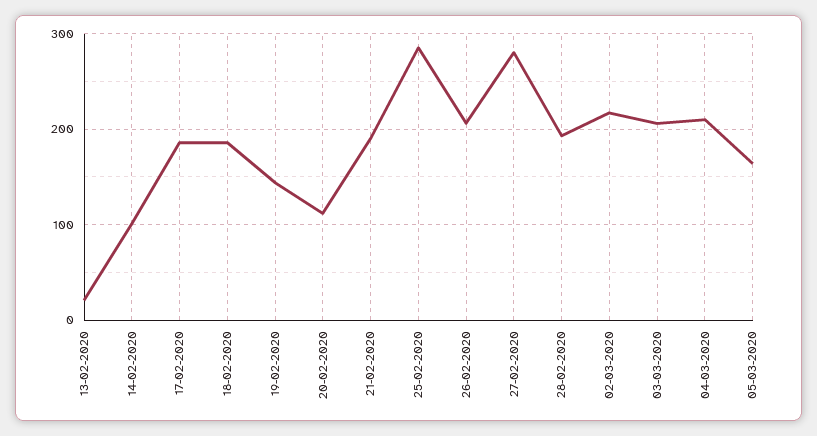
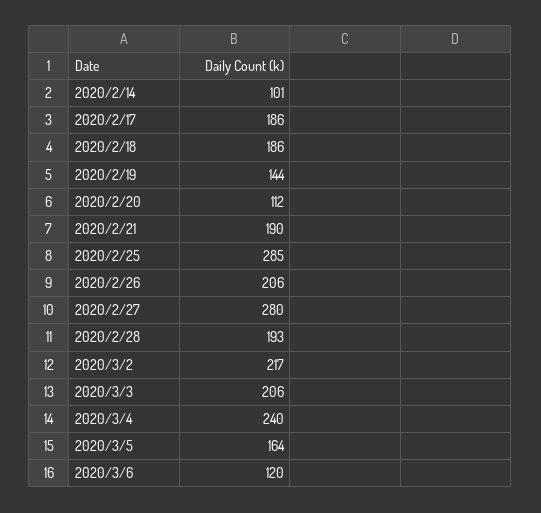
13-02-2020: 20 -> none
04-03-2020: 210 -> 240
2020/3/6: none -> 120

